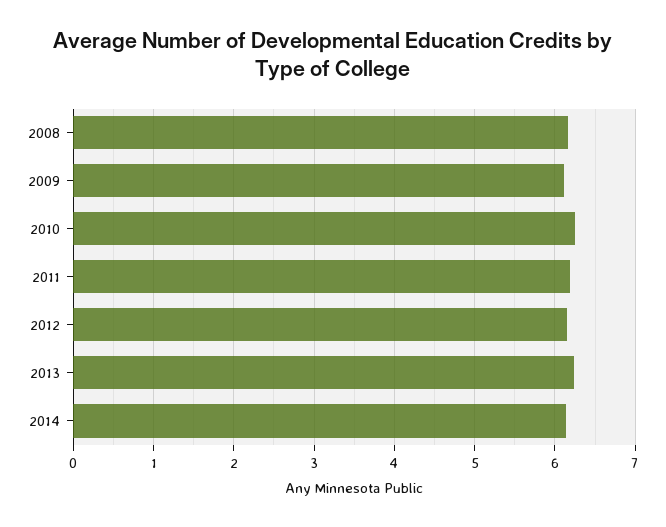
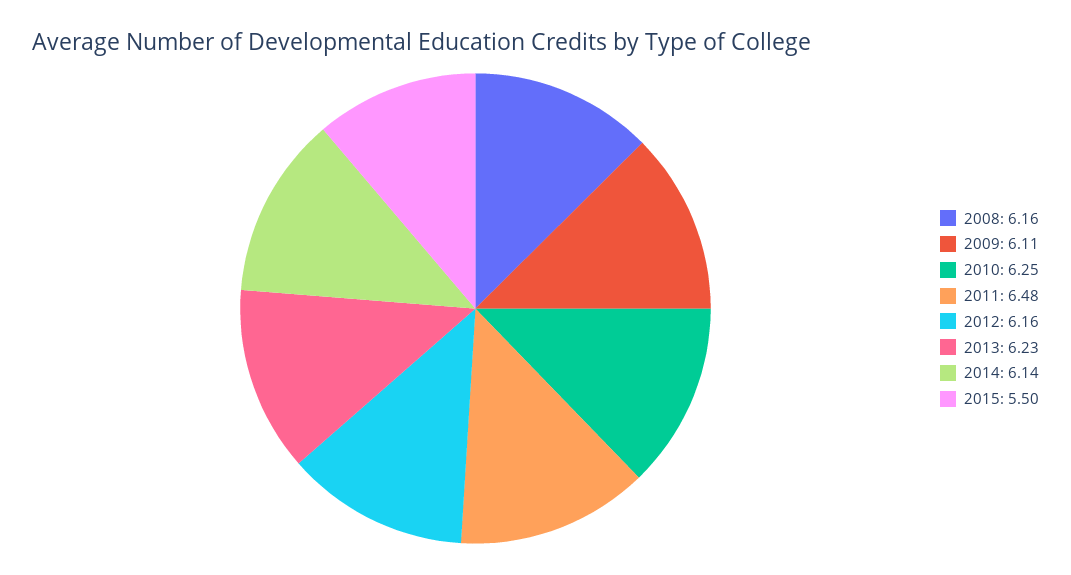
2011: 6.2 -> 6.48
2015: none -> 5.5

